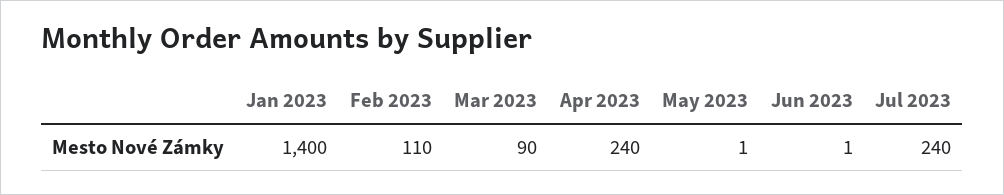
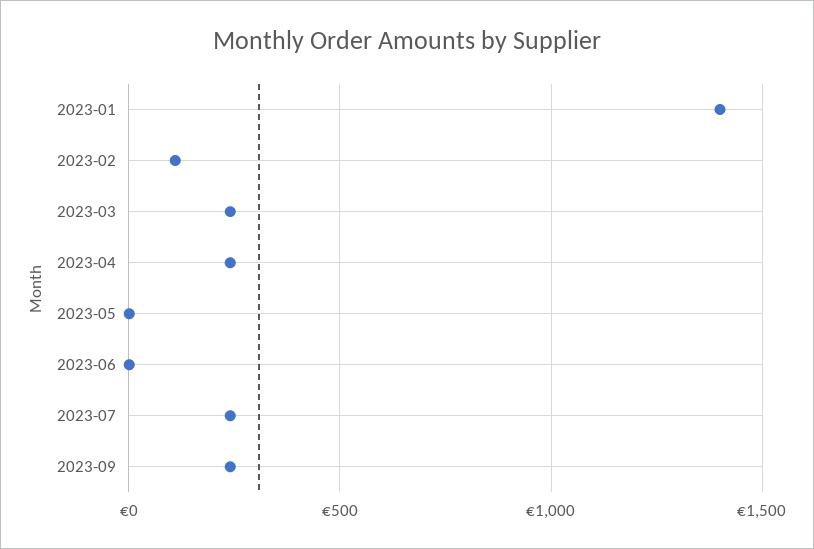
Mar 2023: 90 -> 250
2023-09: none -> 250

